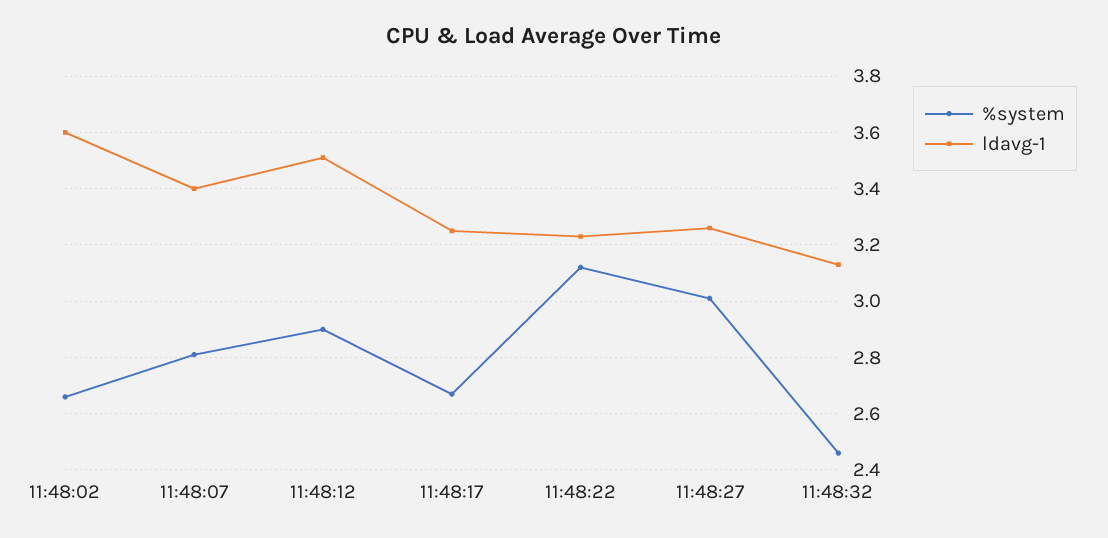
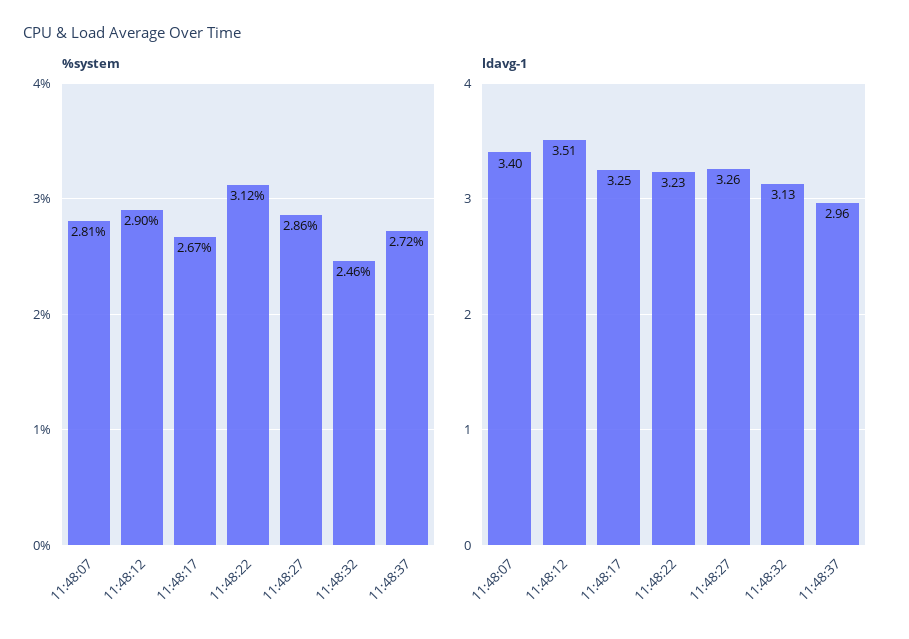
%system, 11:48:02: 2.65 -> none
ldavg-1, 11:48:02: 3.6 -> none
%system, 11:48:27: 3 -> 2.86
%system, 11:48:37: none -> 2.72
ldavg-1, 11:48:37: none -> 2.96

